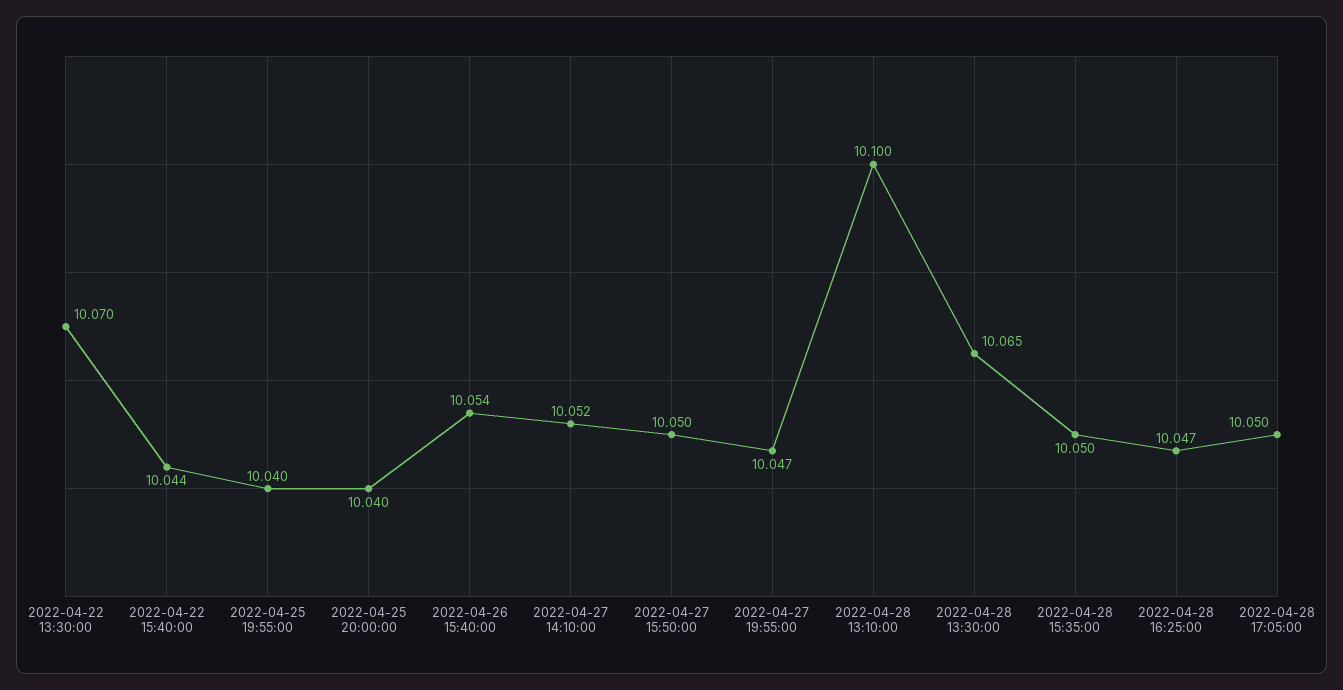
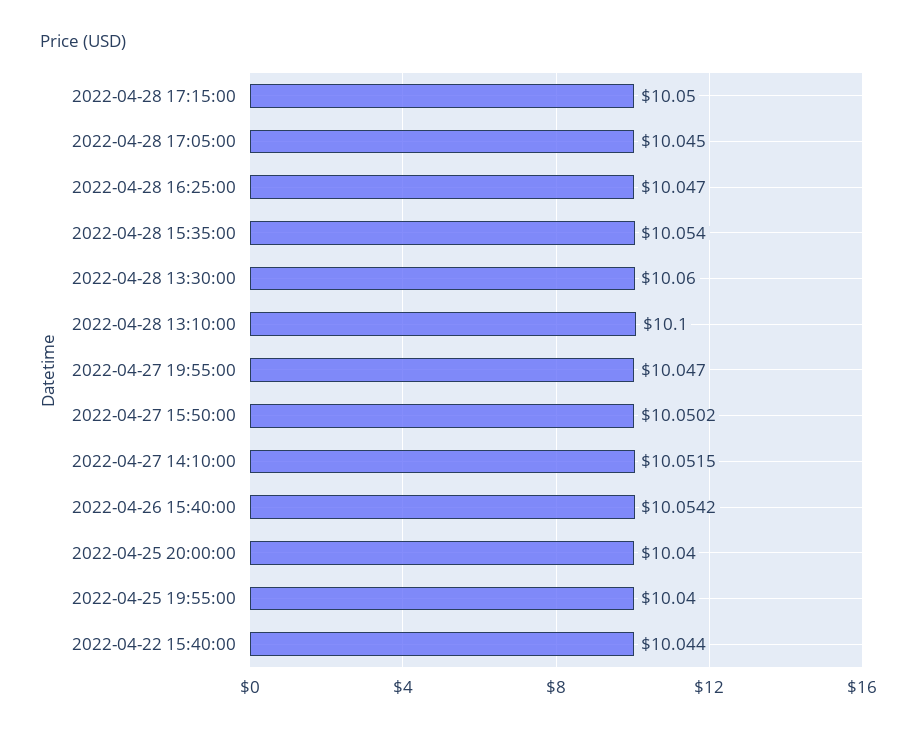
2022-04-22 13:30:00: 10.07 -> none
2022-04-28 13:30:00: 10.065 -> 10.06
2022-04-28 15:35:00: 10.05 -> 10.054
2022-04-28 17:05:00: 10.05 -> 10.045
2022-04-28 17:15:00: none -> 10.05

